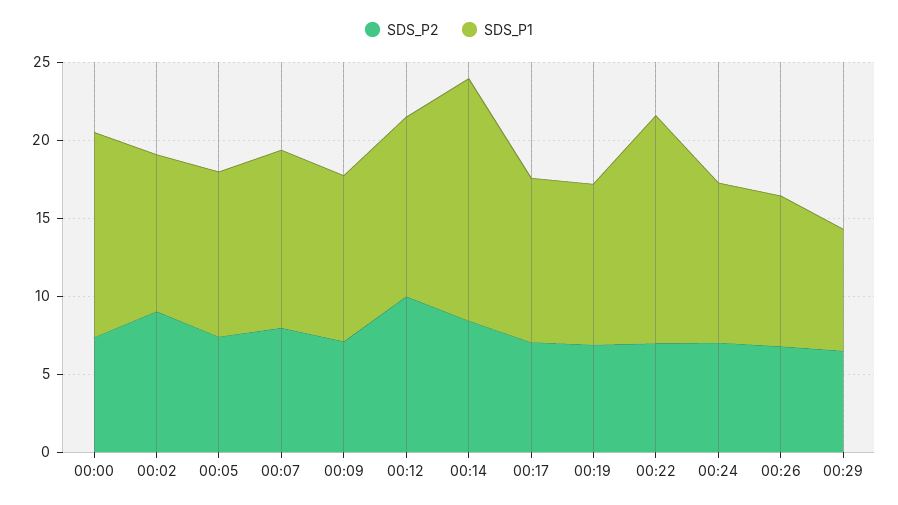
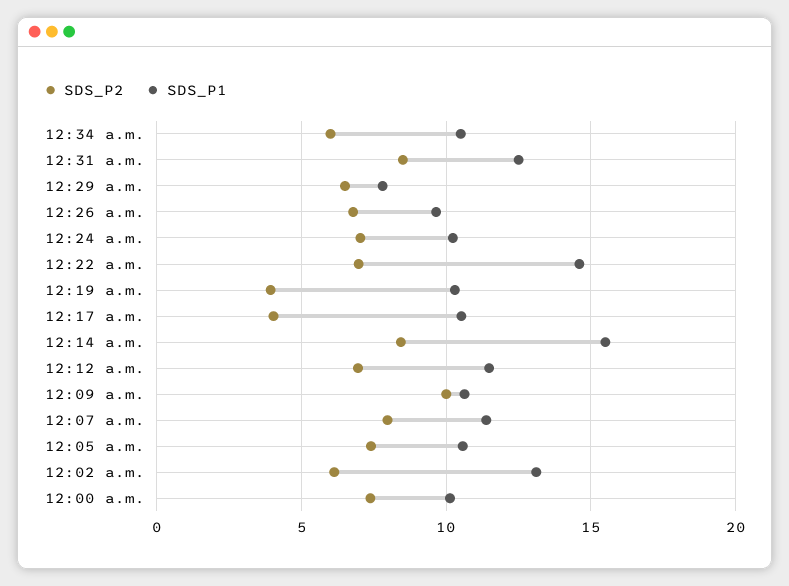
SDS_P1, 00:00: 13 -> 10
SDS_P2, 00:02: 9 -> 6
SDS_P1, 00:02: 10 -> 13
SDS_P2, 00:09: 7 -> 10
SDS_P2, 00:12: 10 -> 7
SDS_P2, 00:17: 7 -> 4
SDS_P2, 00:19: 7 -> 4
SDS_P2, 12:34 a.m.: none -> 6
SDS_P1, 12:34 a.m.: none -> 10.5
SDS_P2, 12:31 a.m.: none -> 8.5
SDS_P1, 12:31 a.m.: none -> 12.5

